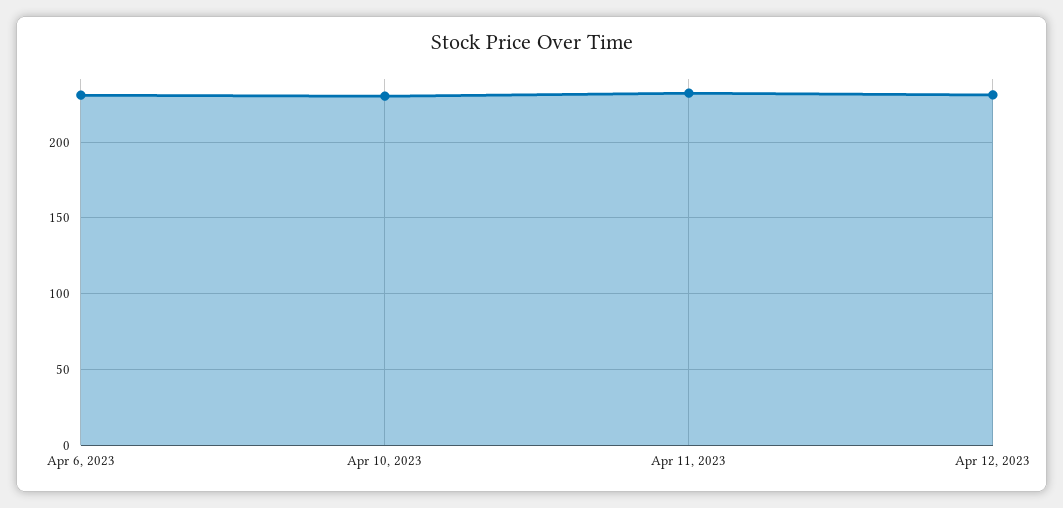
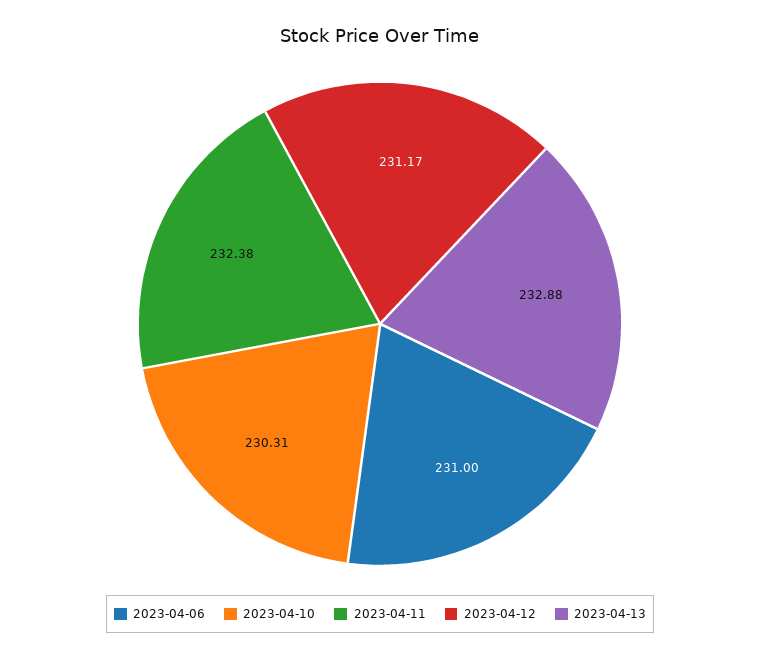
2023-04-13: none -> 232.88

